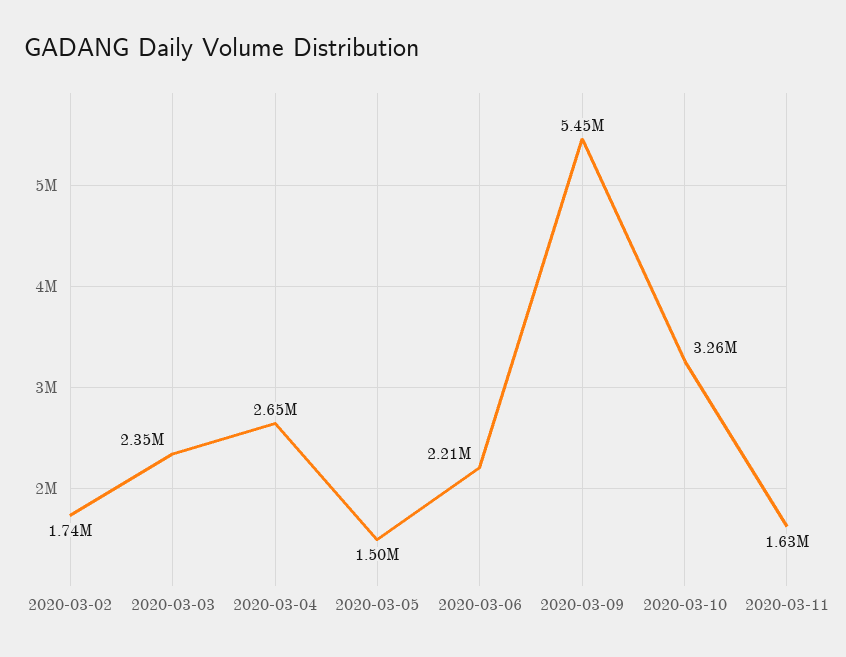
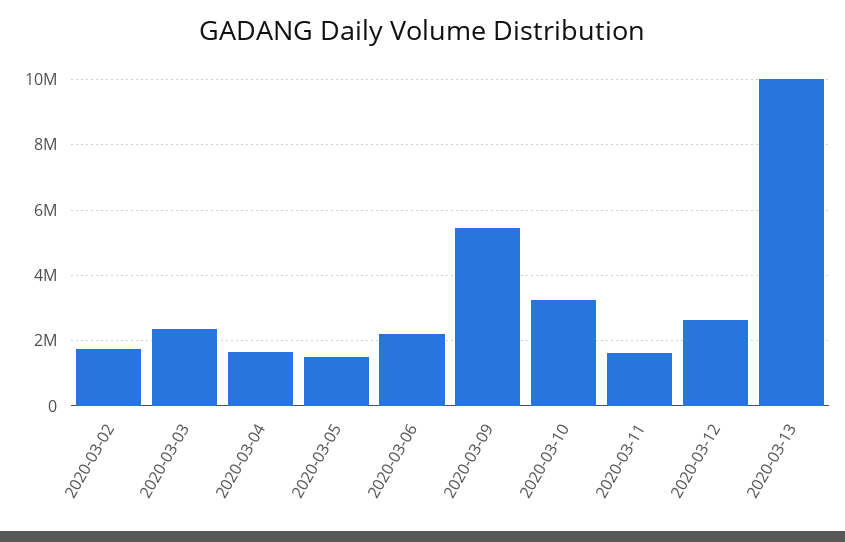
2020-03-04: 2650000 -> 1600000
2020-03-12: none -> 2600000
2020-03-13: none -> 10000000

